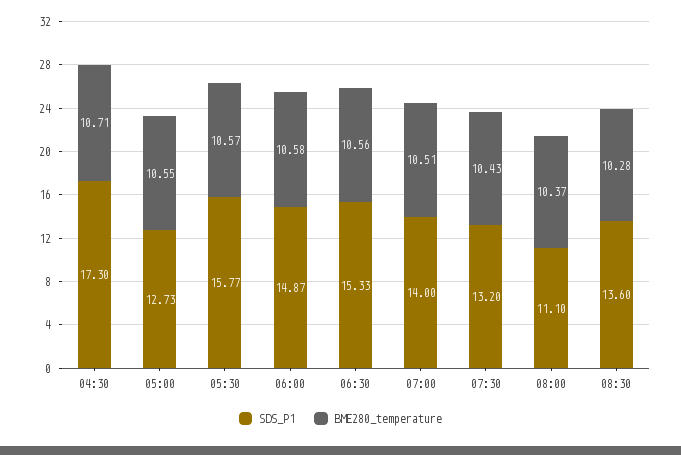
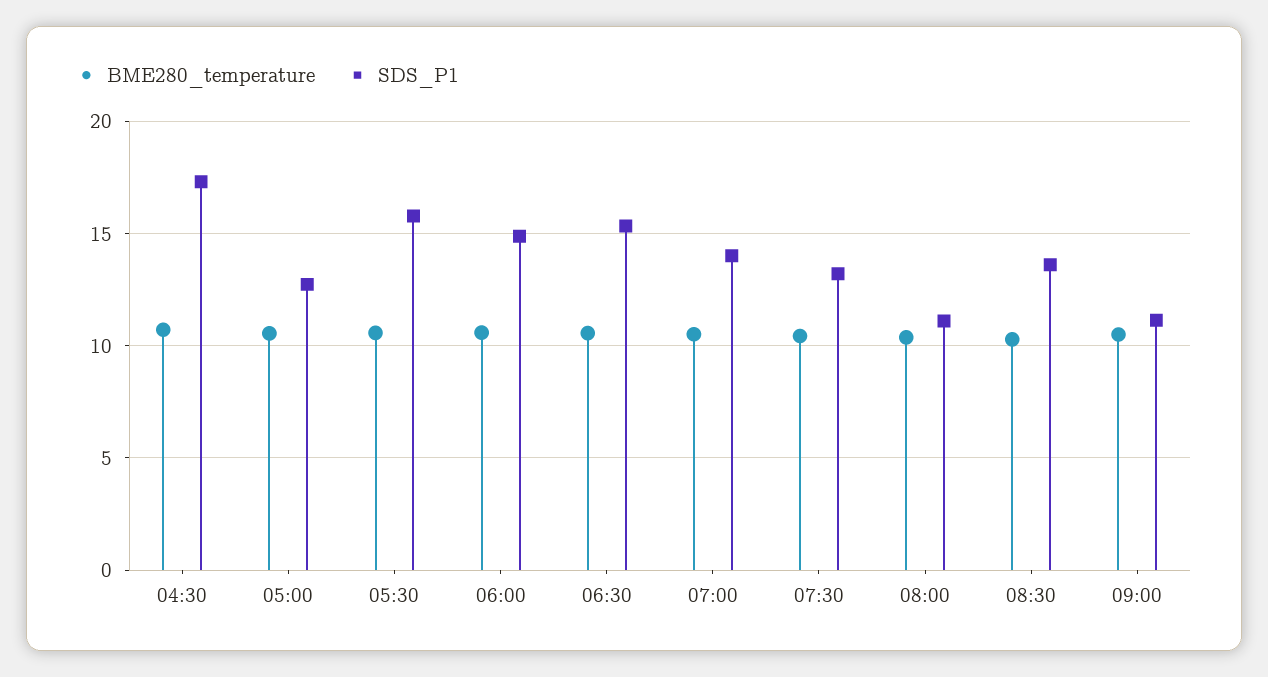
BME280_temperature, 09:00: none -> 10.5
SDS_P1, 09:00: none -> 11

